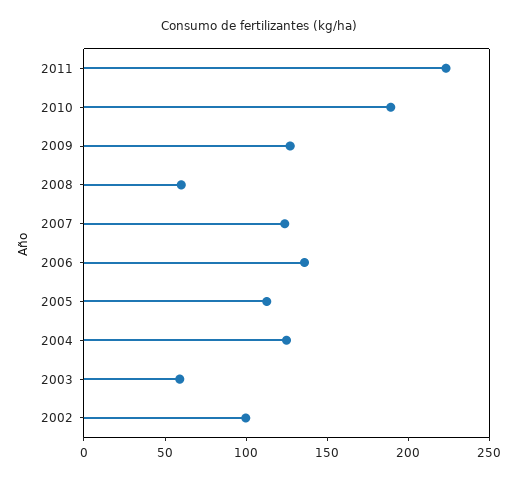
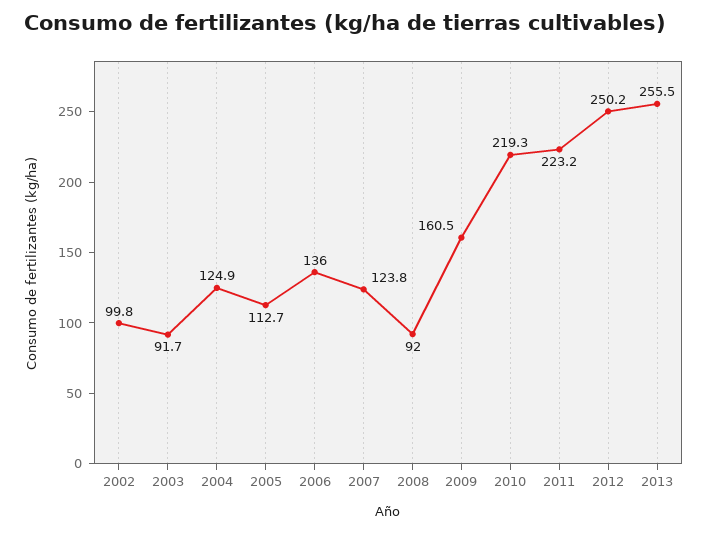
2010: 190 -> 219.3
2009: 130 -> 160.5
2008: 60 -> 92
2003: 60 -> 91.7
2012: none -> 250.2
2013: none -> 255.5

